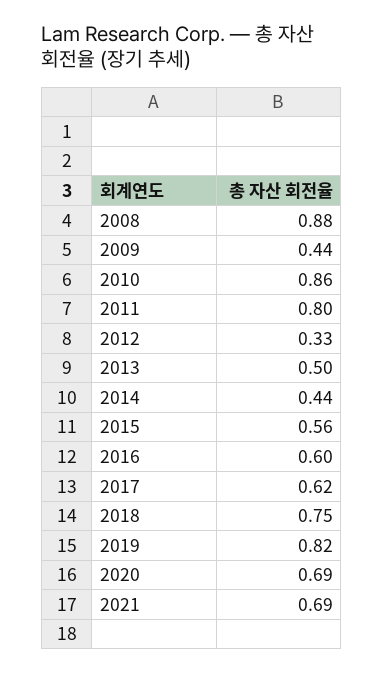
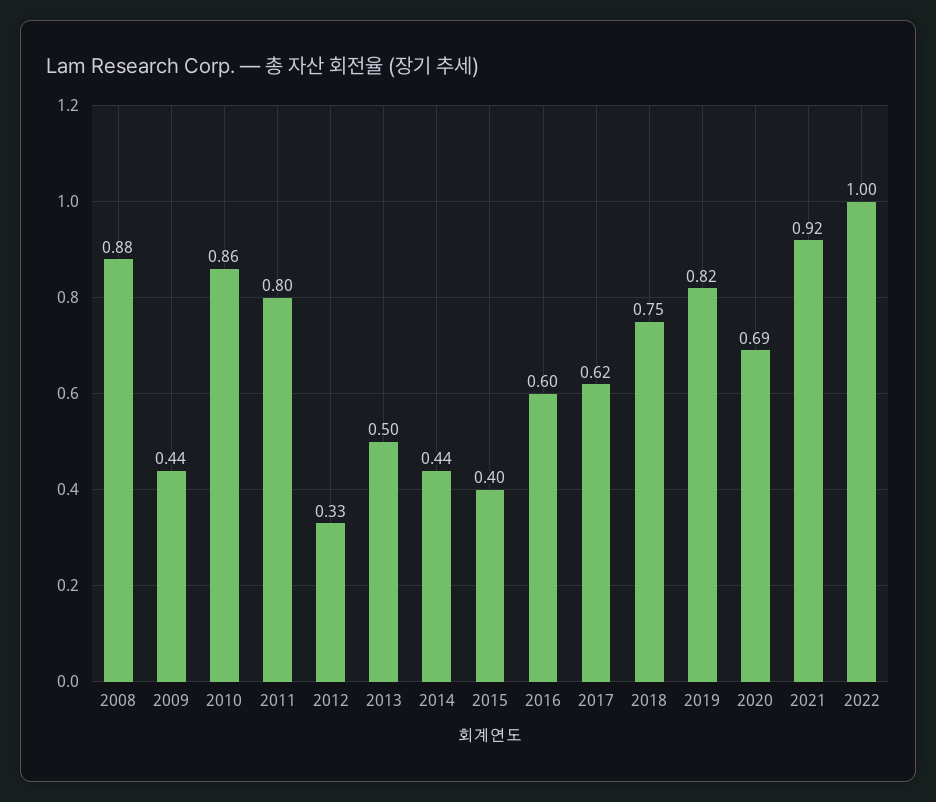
2015: 0.56 -> 0.4
2021: 0.69 -> 0.92
2022: none -> 1

